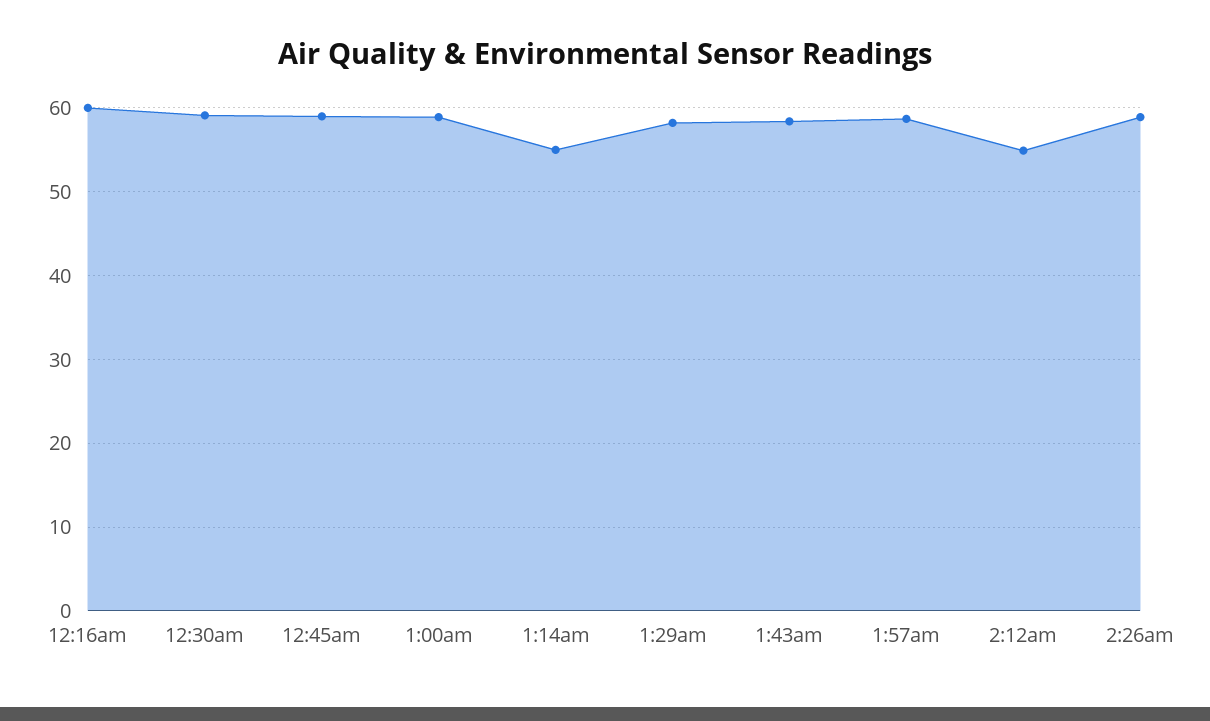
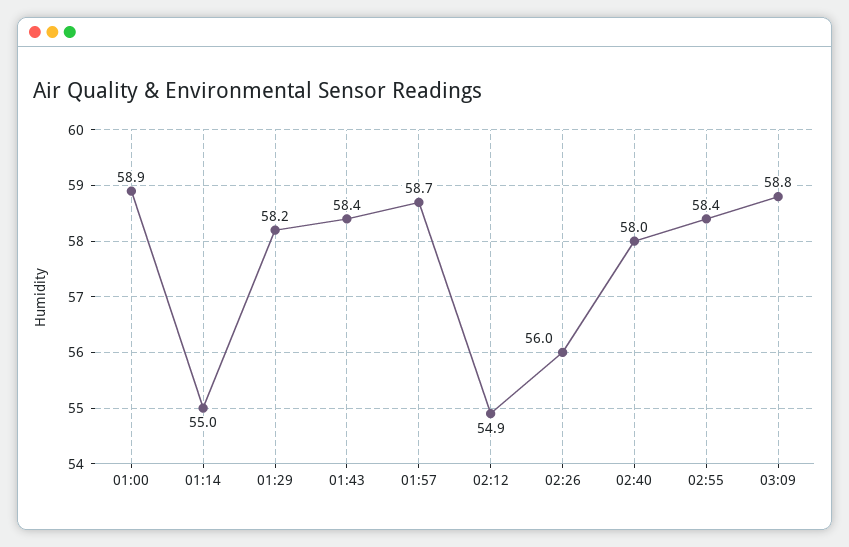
12:16am: 60 -> none
12:30am: 59 -> none
12:45am: 59 -> none
2:26am: 59 -> 56
02:40: none -> 58
02:55: none -> 58.4
03:09: none -> 58.8

